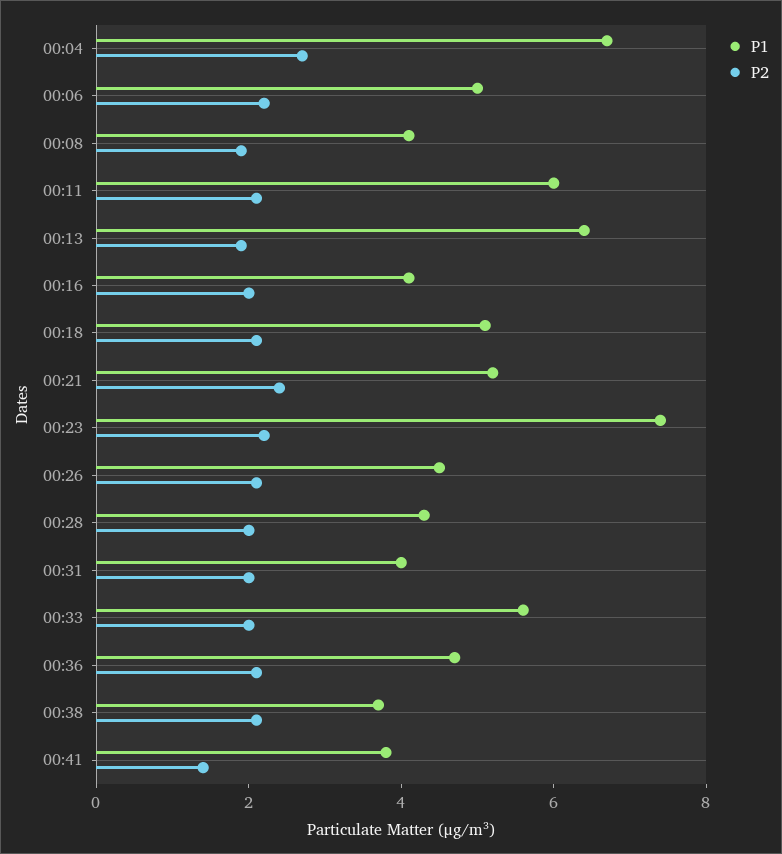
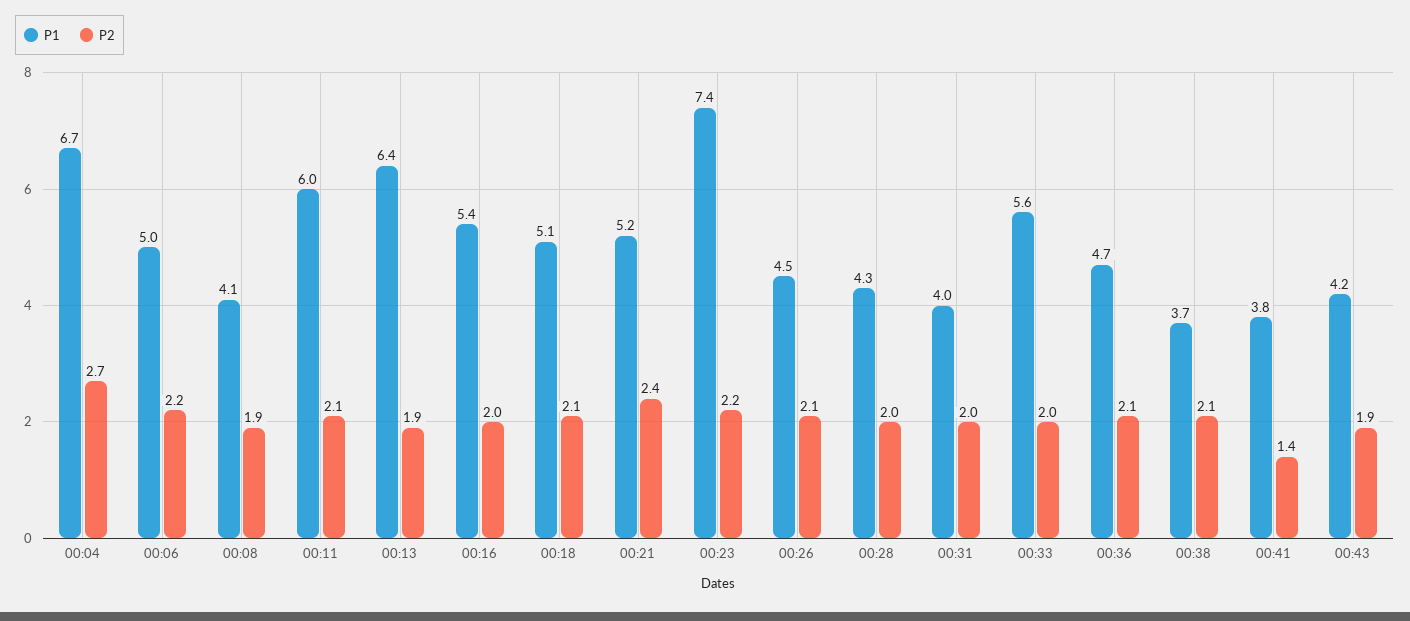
P1, 00:16: 4 -> 5.4
P1, 00:43: none -> 4.2
P2, 00:43: none -> 1.9

